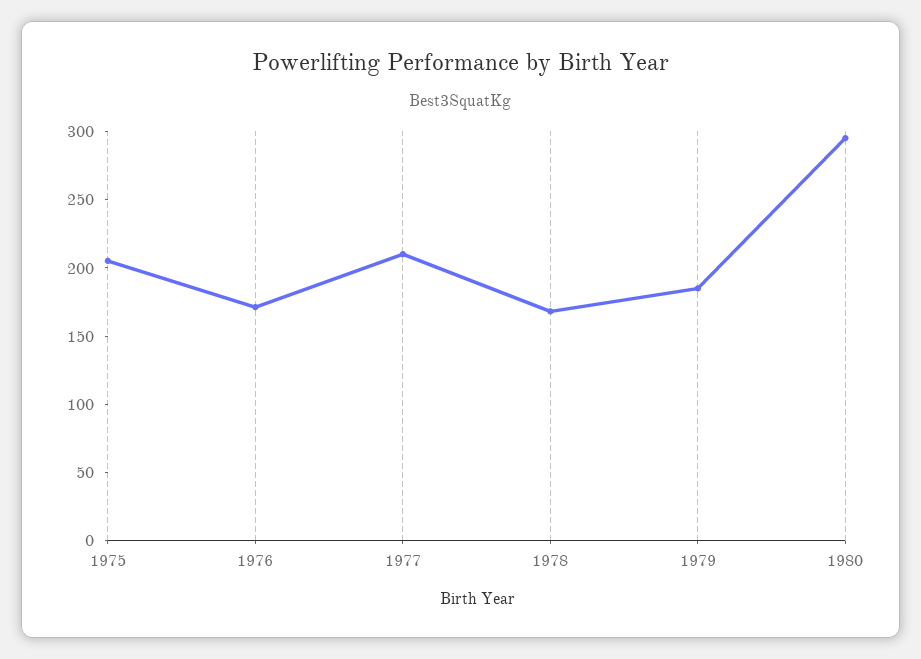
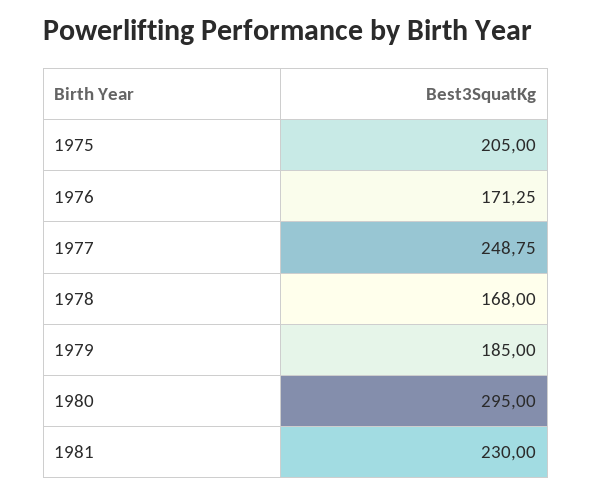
1977: 210 -> 248.75
1981: none -> 230

